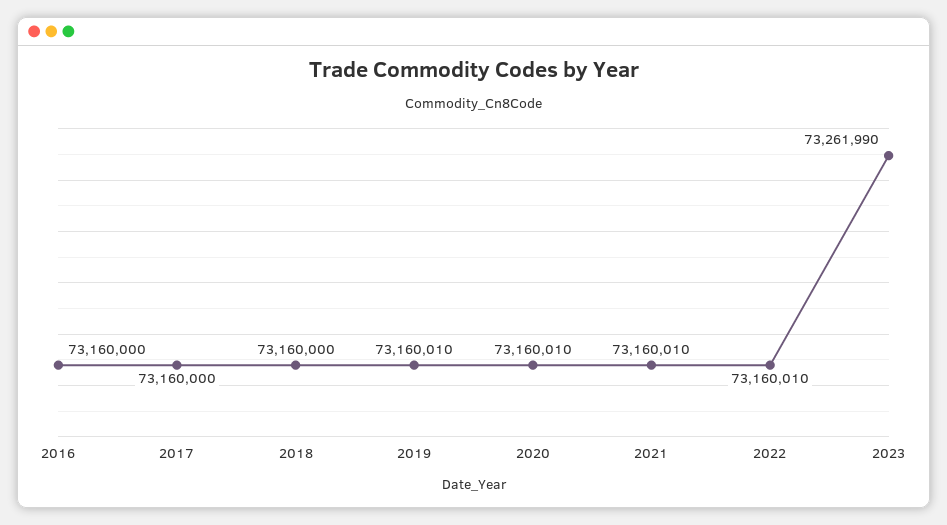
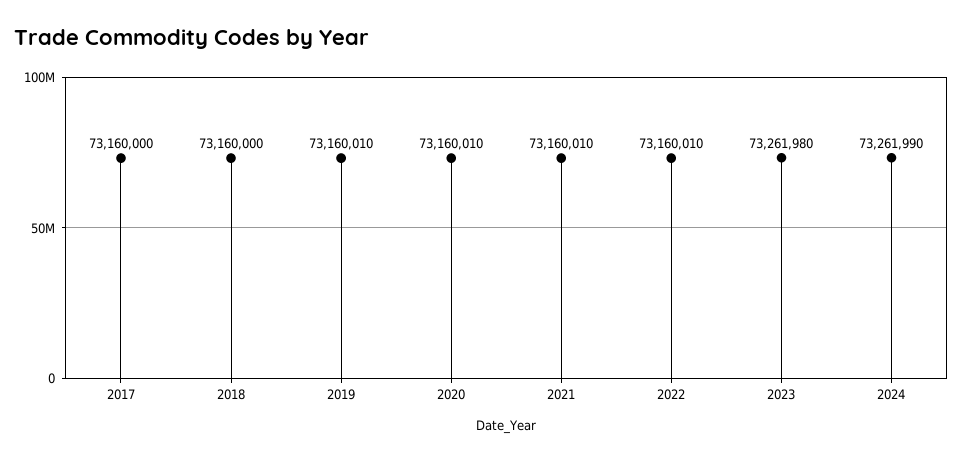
2016: 73160000 -> none
2023: 73261990 -> 73261980
2024: none -> 73261990

